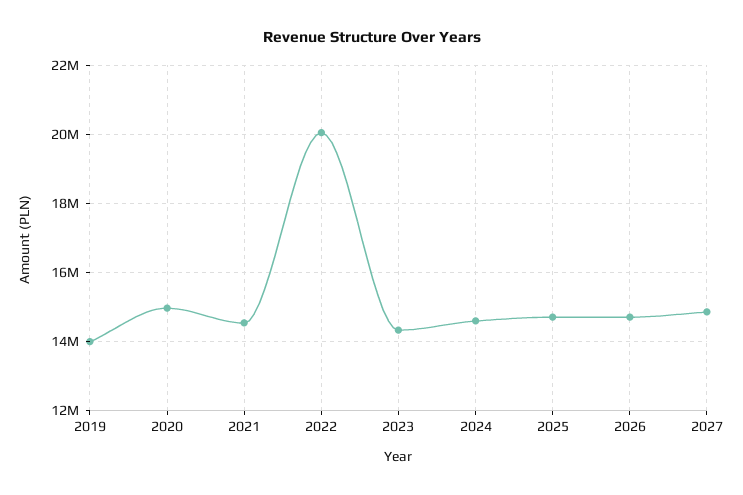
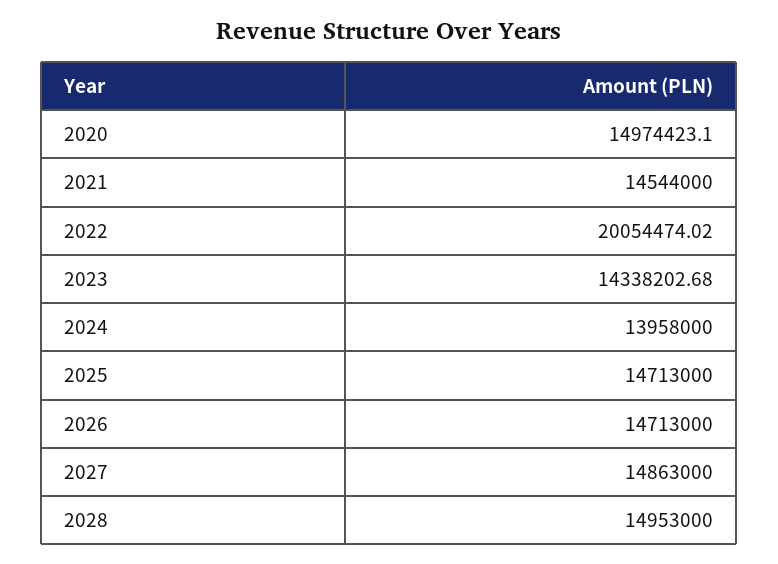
2019: 14000000 -> none
2024: 14600000 -> 13958000
2028: none -> 14953000

